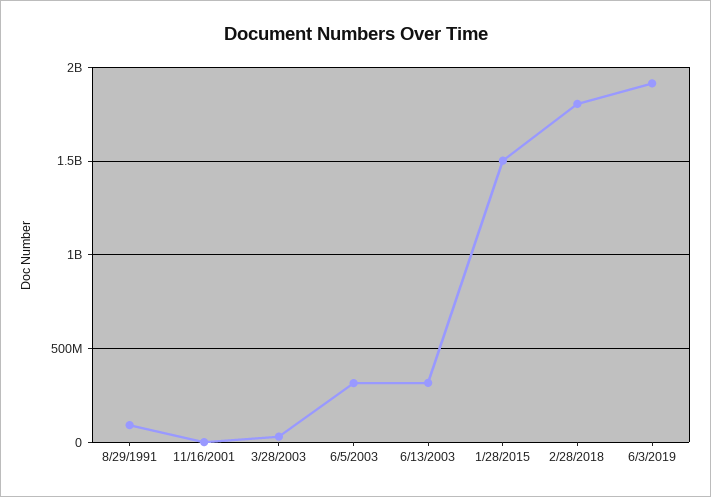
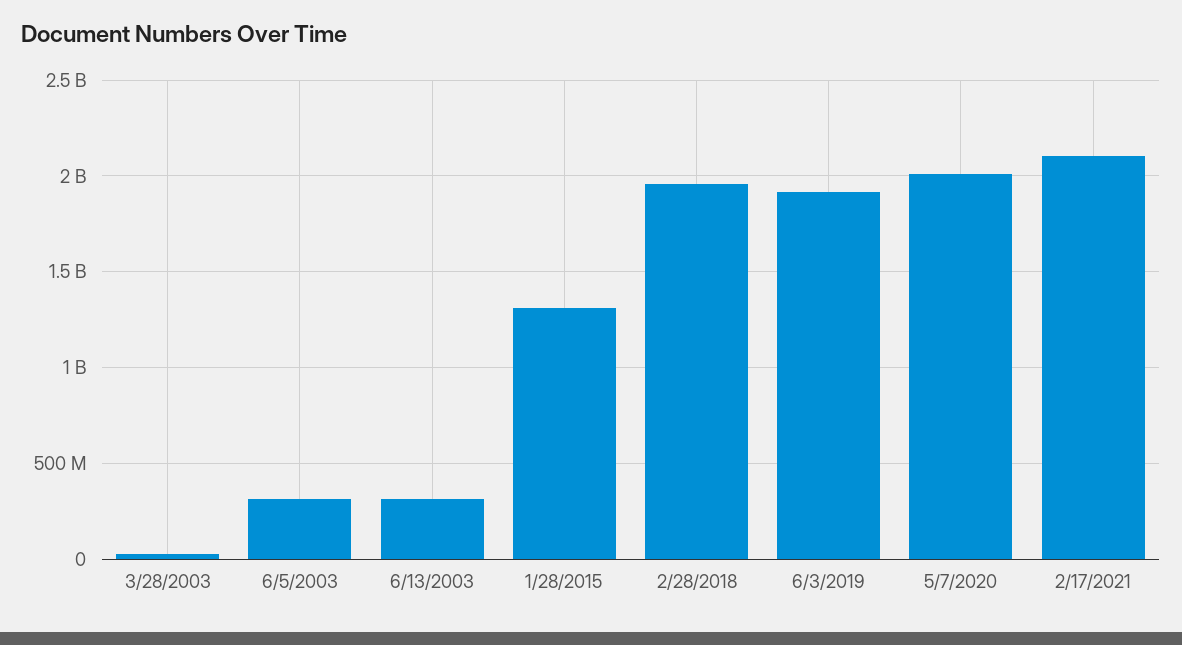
8/29/1991: 100000000 -> none
11/16/2001: 0 -> none
1/28/2015: 1500000000 -> 1300000000
2/28/2018: 1800000000 -> 1950000000
5/7/2020: none -> 2000000000
2/17/2021: none -> 2100000000

